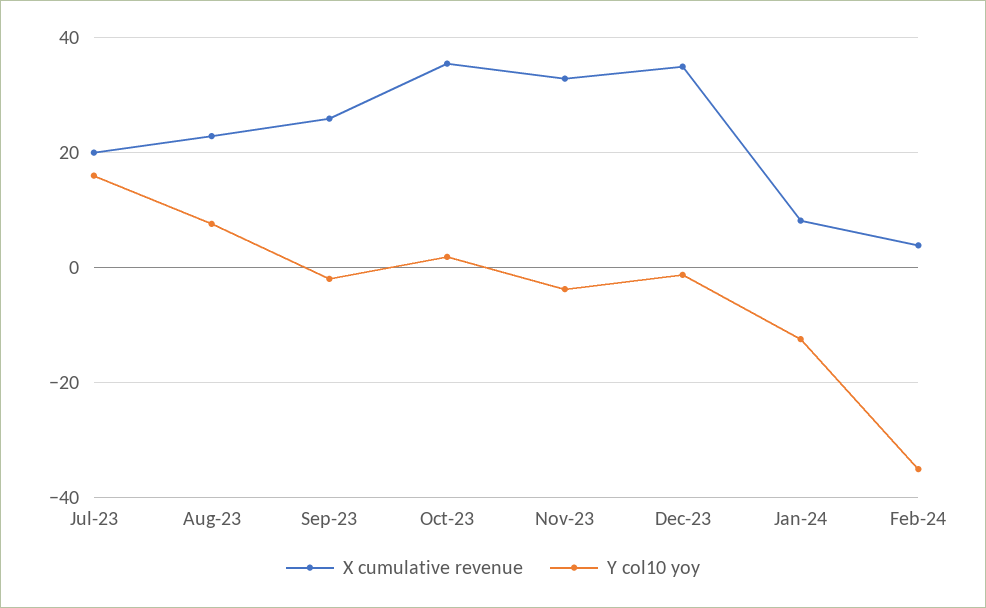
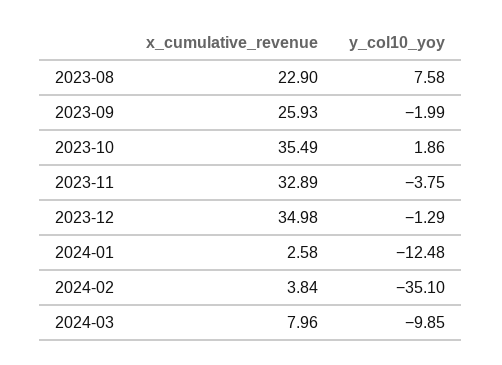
X cumulative revenue, Jul-23: 20 -> none
Y col10 yoy, Jul-23: 16 -> none
X cumulative revenue, Jan-24: 8 -> 2.58
X cumulative revenue, 2024-03: none -> 7.96
Y col10 yoy, 2024-03: none -> -9.85

